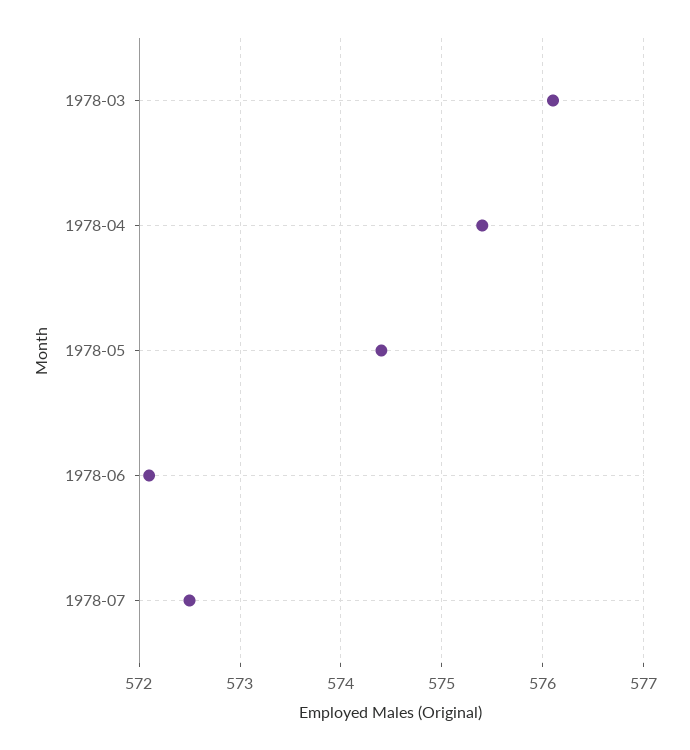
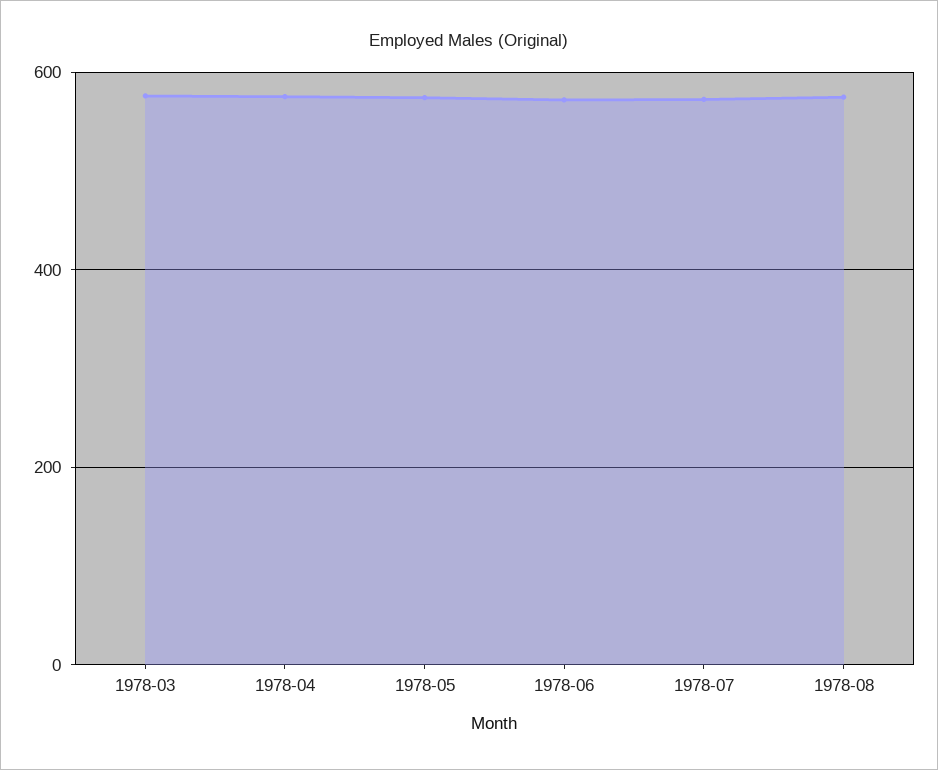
1978-08: none -> 580

